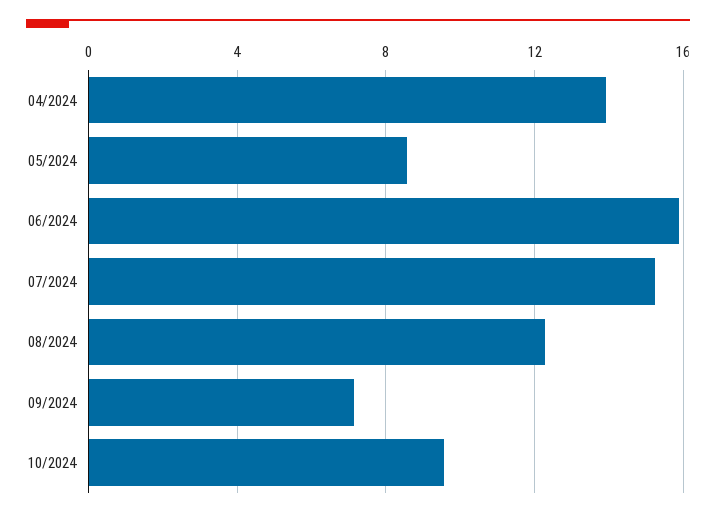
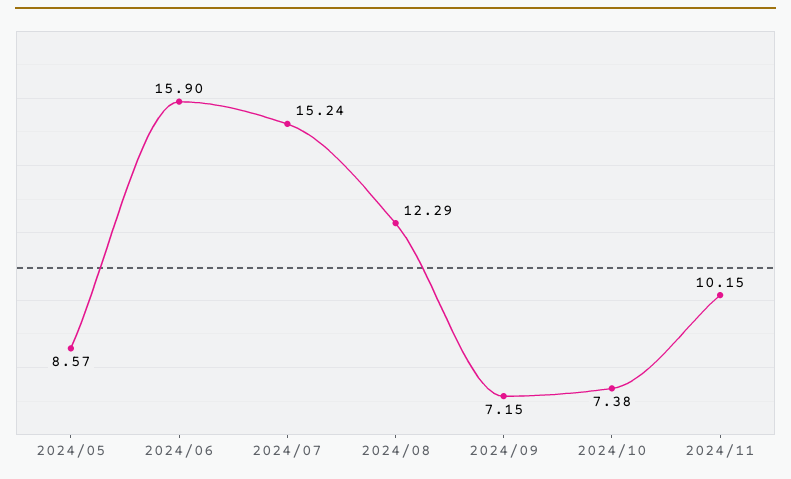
04/2024: 14 -> none
10/2024: 9.5 -> 7.38
2024/11: none -> 10.15

